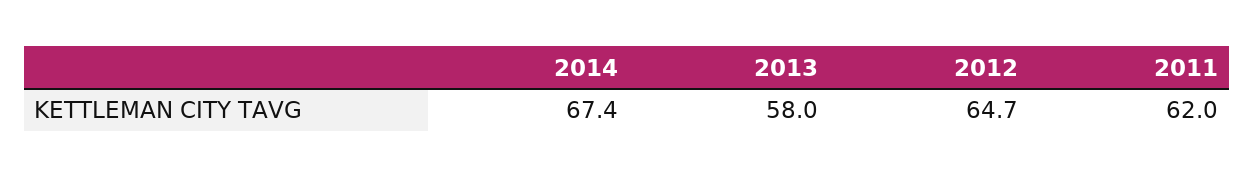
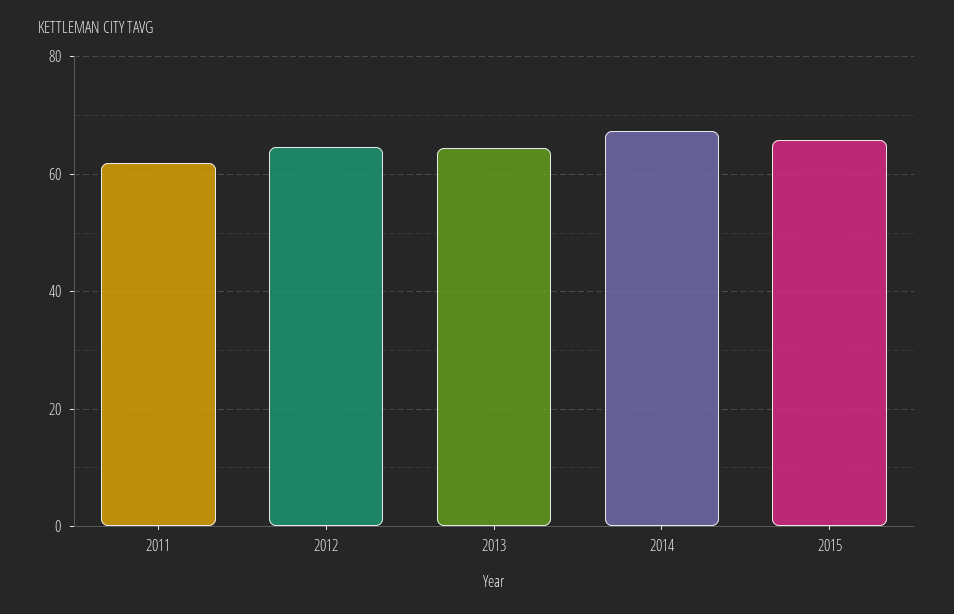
2013: 58 -> 64
2015: none -> 66

